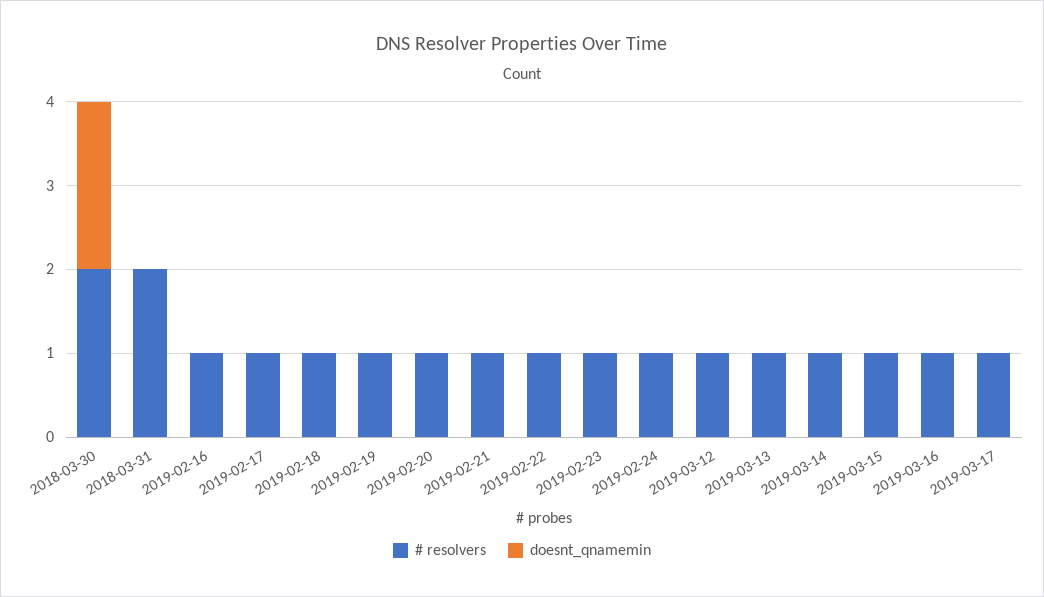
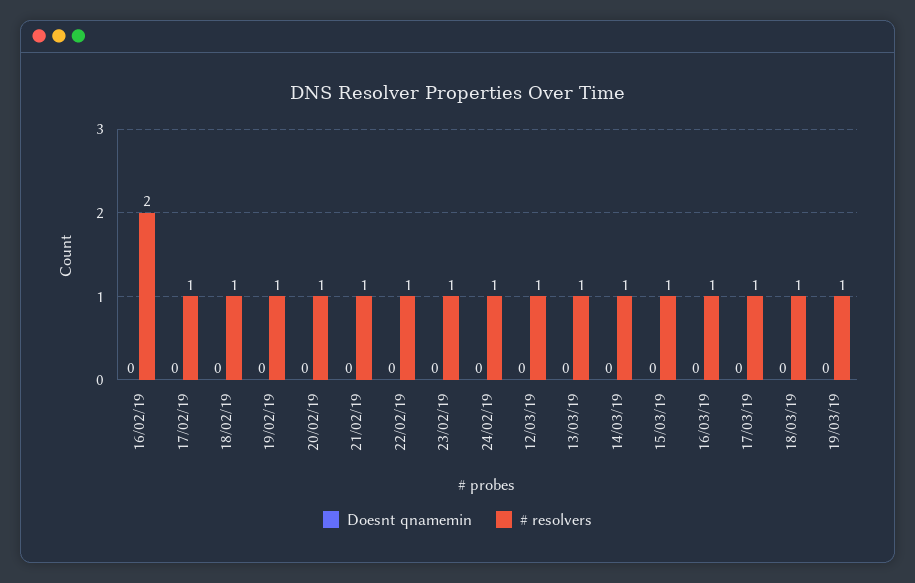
# resolvers, 2018-03-30: 2 -> none
doesnt_qnamemin, 2018-03-30: 2 -> none
# resolvers, 2018-03-31: 2 -> none
doesnt_qnamemin, 2018-03-31: 0 -> none
# resolvers, 2019-02-16: 1 -> 2
doesnt_qnamemin, 18/03/19: none -> 0
# resolvers, 18/03/19: none -> 1
doesnt_qnamemin, 19/03/19: none -> 0
# resolvers, 19/03/19: none -> 1

